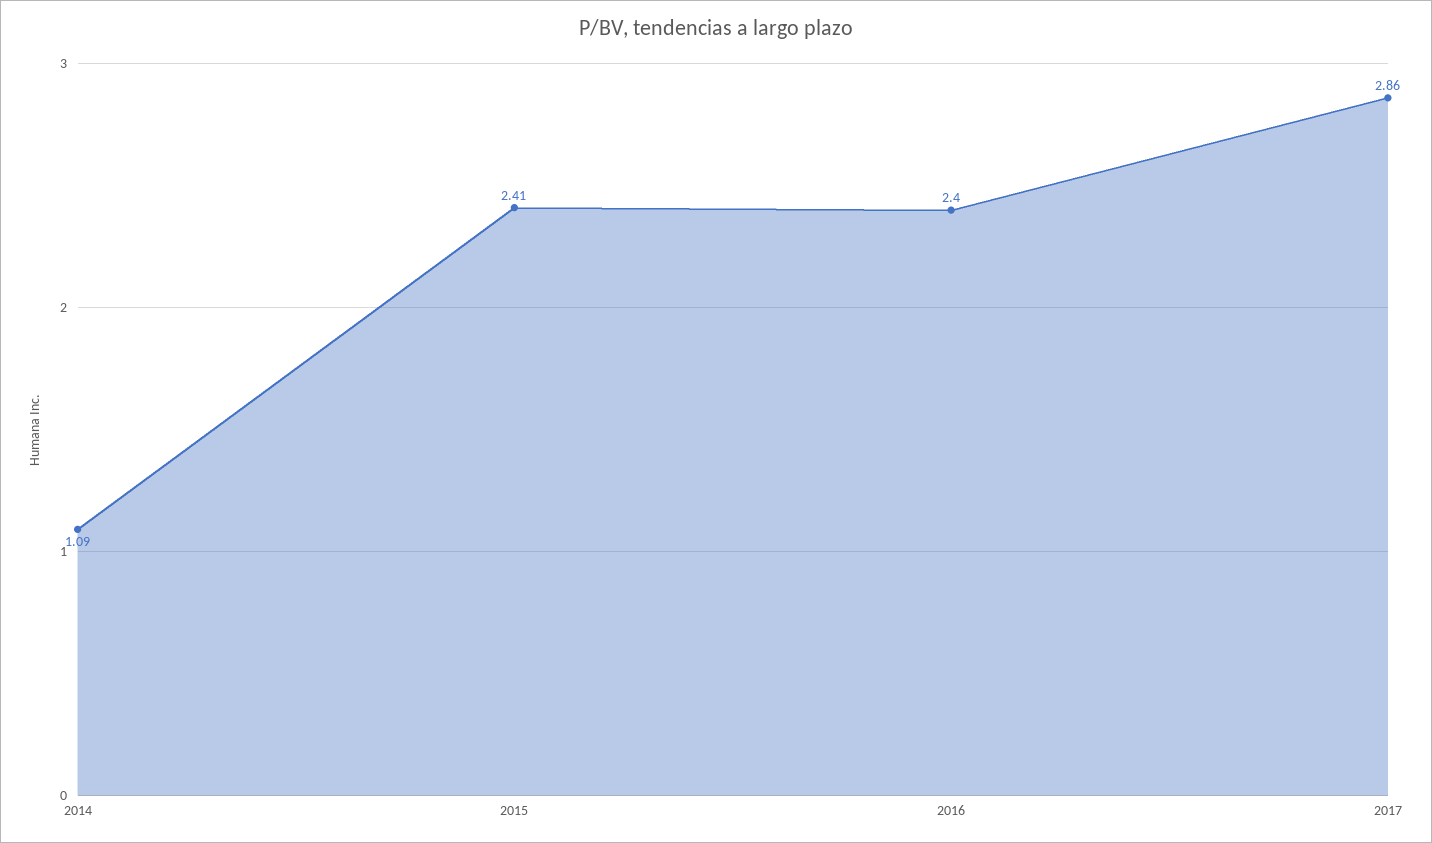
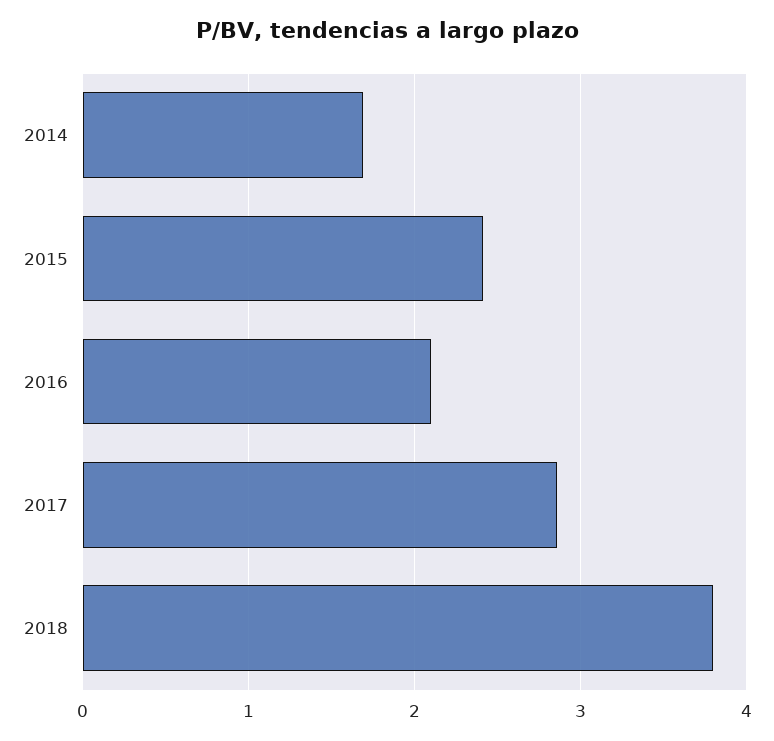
2014: 1.09 -> 1.7
2016: 2.4 -> 2.1
2018: none -> 3.8

